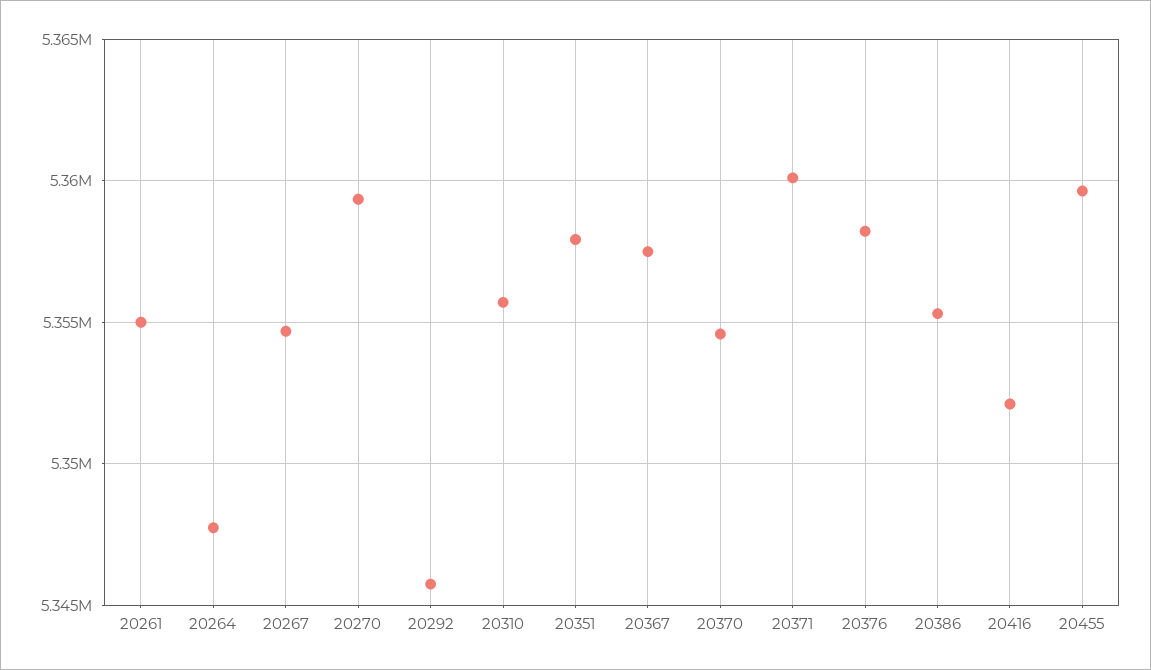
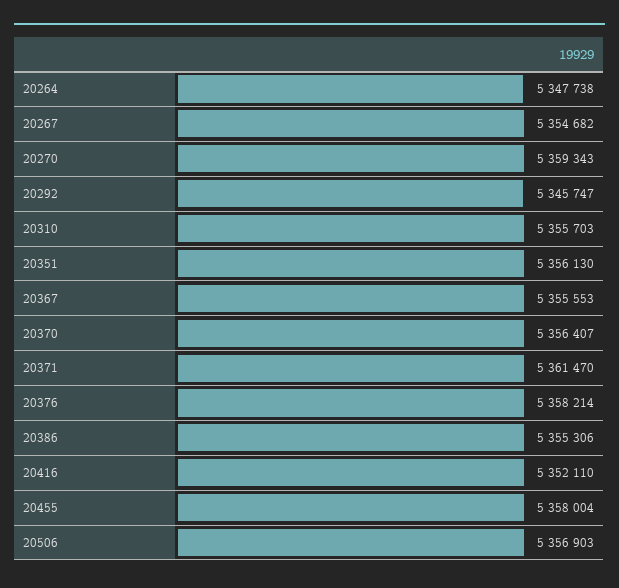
20261: 5355000 -> none
20351: 5358000 -> 5356130
20367: 5357500 -> 5355553
20370: 5354500 -> 5356407
20371: 5360000 -> 5361470
20455: 5359500 -> 5358004
20506: none -> 5356903

